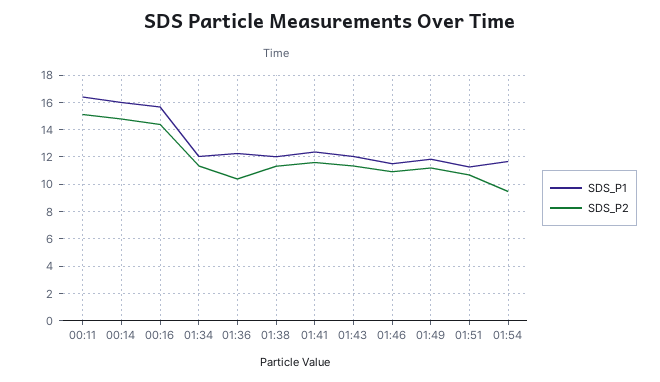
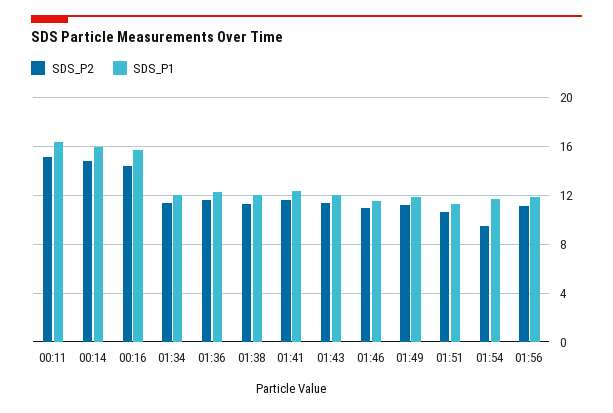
SDS_P2, 01:36: 10.5 -> 11.5
SDS_P2, 01:56: none -> 11
SDS_P1, 01:56: none -> 12

